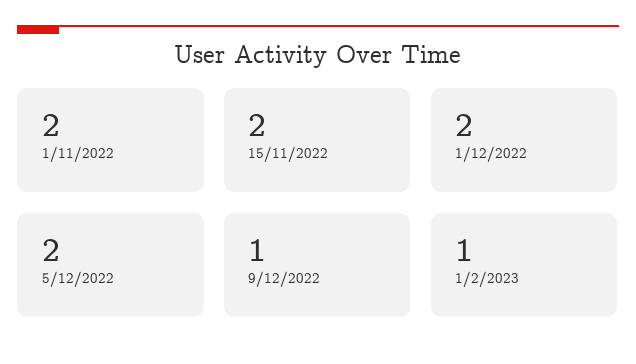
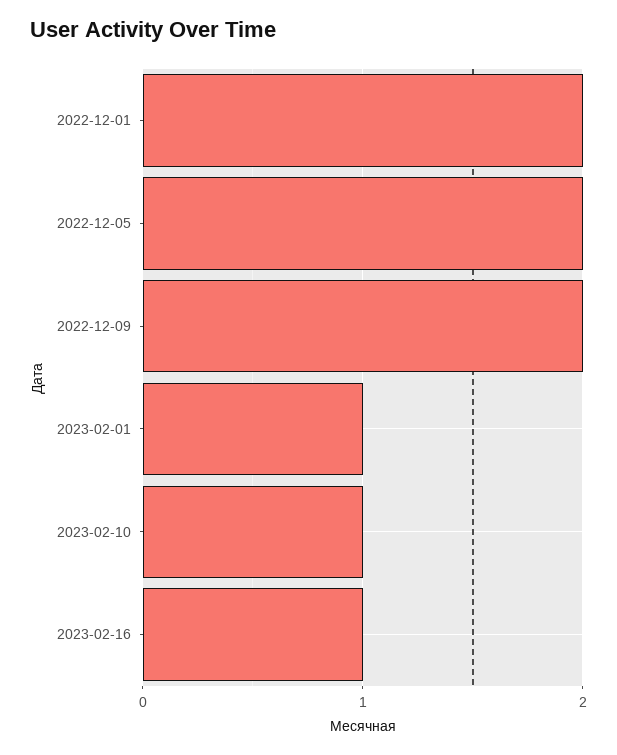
1/11/2022: 2 -> none
15/11/2022: 2 -> none
9/12/2022: 1 -> 2
2023-02-10: none -> 1
2023-02-16: none -> 1

